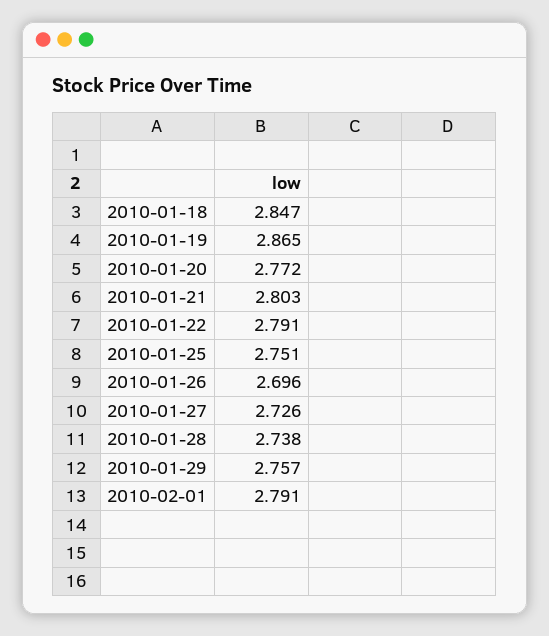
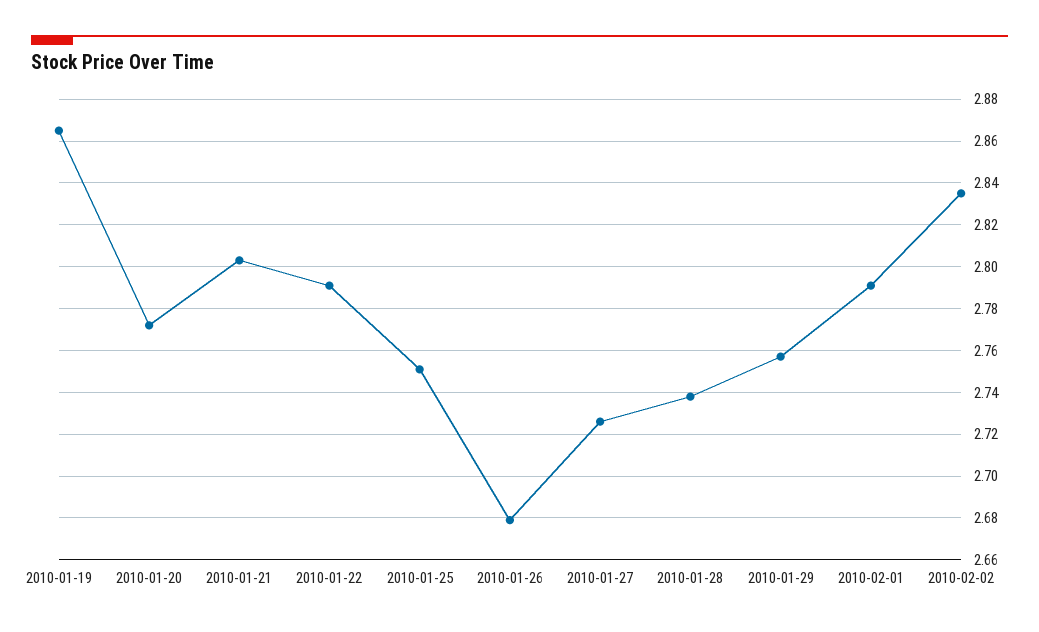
2010-01-18: 2.847 -> none
2010-01-26: 2.696 -> 2.68
2010-02-02: none -> 2.835

